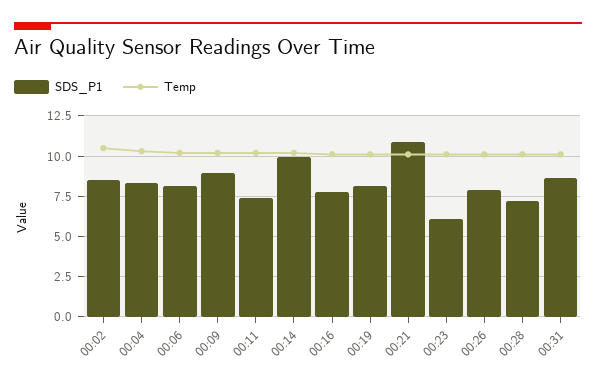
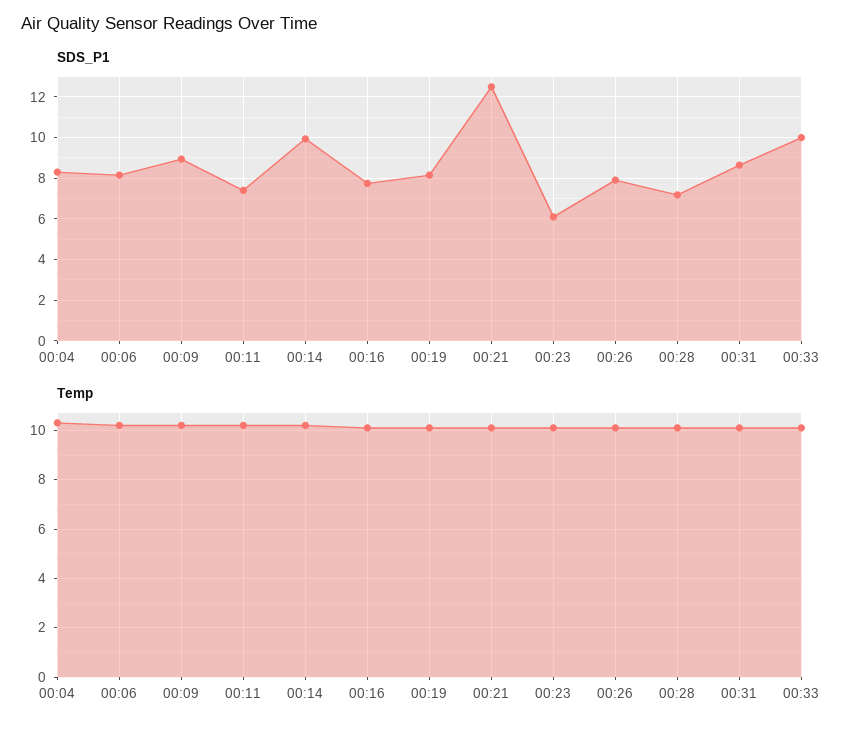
SDS_P1, 00:02: 8.5 -> none
Temp, 00:02: 10.5 -> none
SDS_P1, 00:21: 11 -> 12.5
SDS_P1, 00:33: none -> 10
Temp, 00:33: none -> 10

